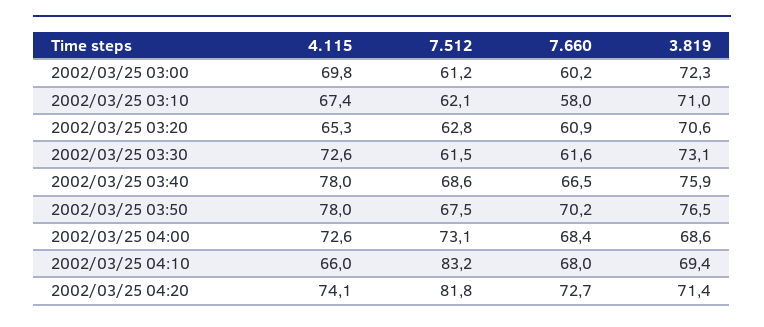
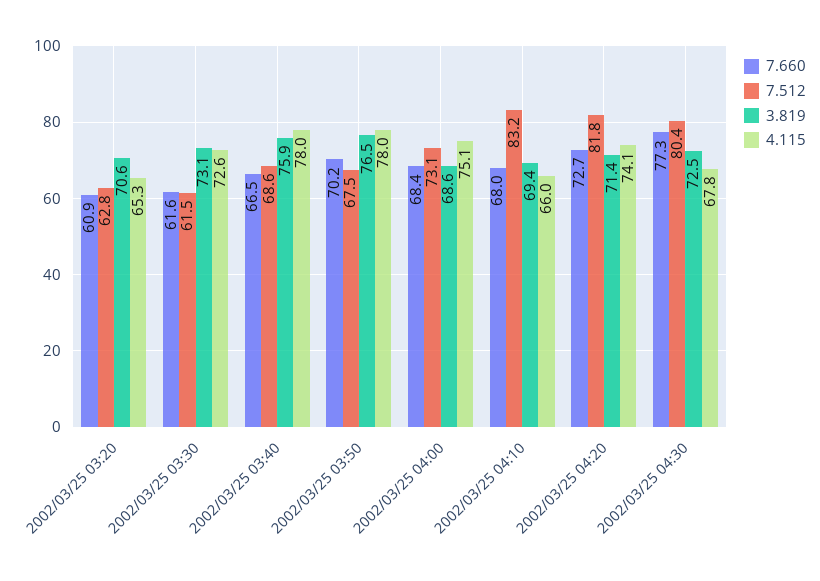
4.115, 2002/03/25 03:00: 69.8 -> none
7.512, 2002/03/25 03:00: 61.2 -> none
7.660, 2002/03/25 03:00: 60.2 -> none
3.819, 2002/03/25 03:00: 72.3 -> none
4.115, 2002/03/25 03:10: 67.4 -> none
7.512, 2002/03/25 03:10: 62.1 -> none
7.660, 2002/03/25 03:10: 58 -> none
3.819, 2002/03/25 03:10: 71 -> none
4.115, 2002/03/25 04:00: 72.6 -> 75.1
7.660, 2002/03/25 04:30: none -> 77.3
7.512, 2002/03/25 04:30: none -> 80.4
3.819, 2002/03/25 04:30: none -> 72.5
4.115, 2002/03/25 04:30: none -> 67.8

